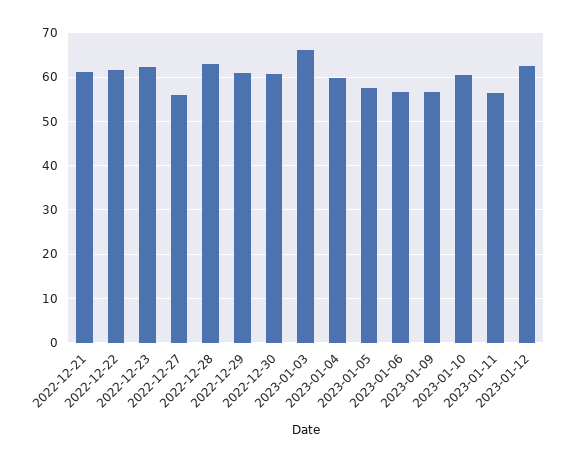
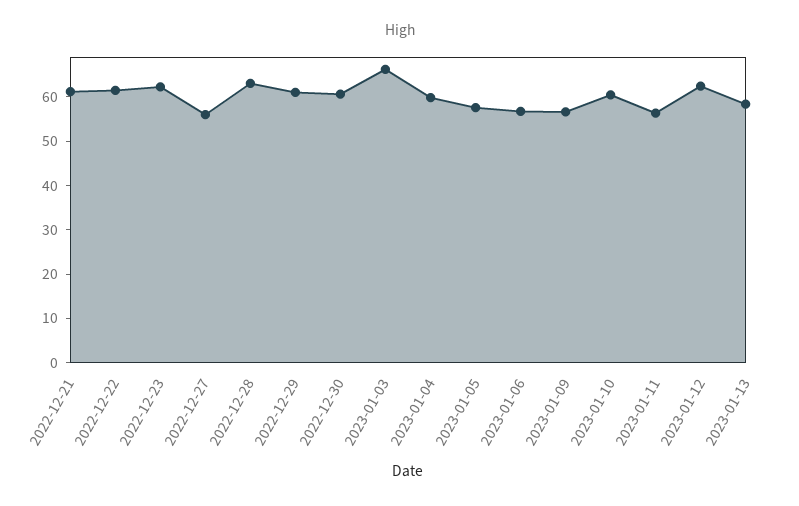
2023-01-13: none -> 58

